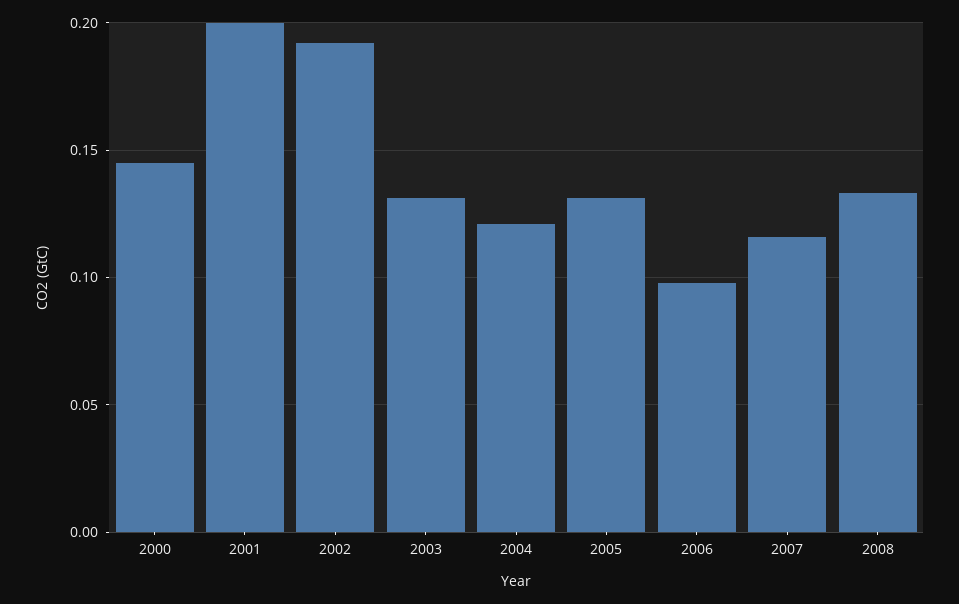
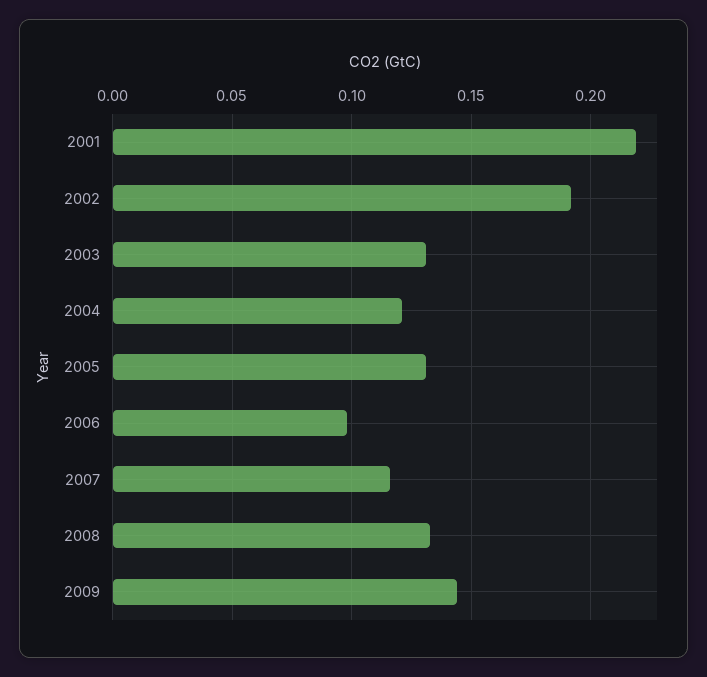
2000: 0.145 -> none
2001: 0.2 -> 0.22
2009: none -> 0.145

